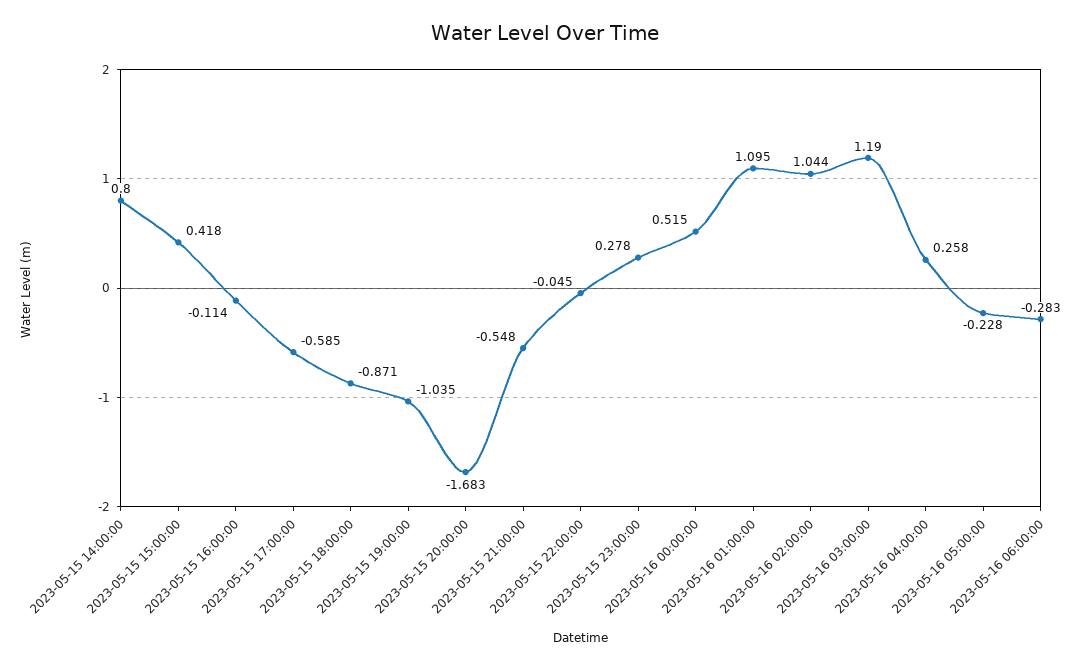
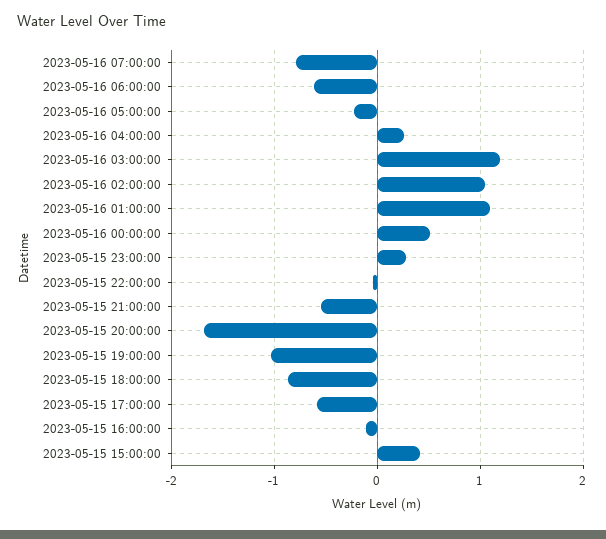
2023-05-15 14:00:00: 0.8 -> none
2023-05-16 06:00:00: -0.283 -> -0.6
2023-05-16 07:00:00: none -> -0.8

